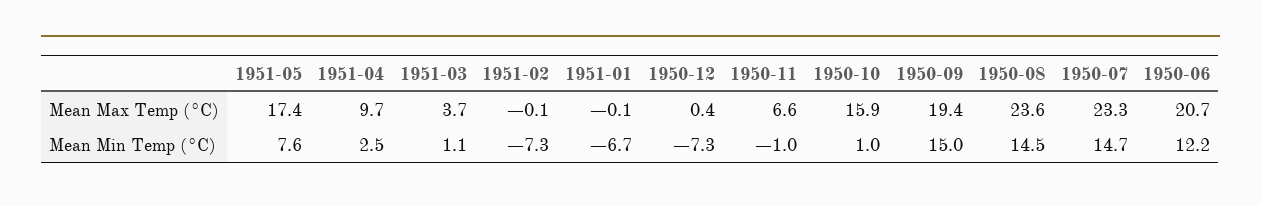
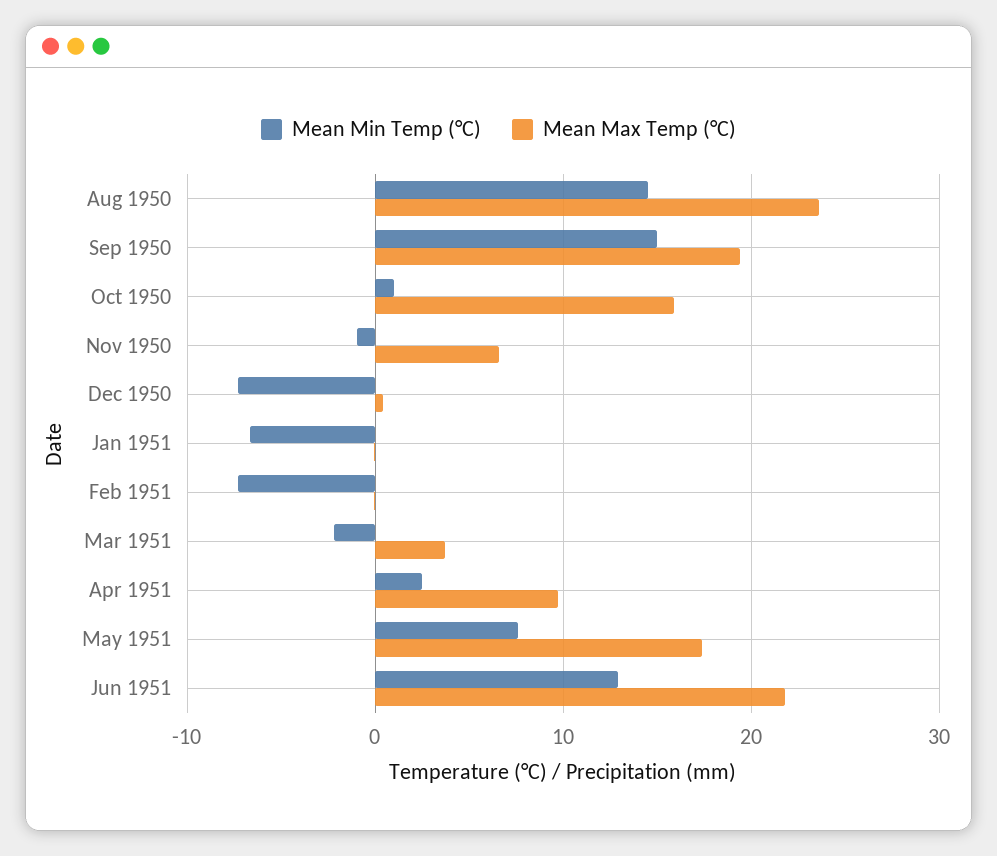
Mean Max Temp (°C), 1950-07: 23.3 -> none
Mean Max Temp (°C), 1950-06: 20.7 -> none
Mean Min Temp (°C), 1951-03: 1.1 -> -2
Mean Min Temp (°C), 1950-07: 14.7 -> none
Mean Min Temp (°C), 1950-06: 12.2 -> none
Mean Min Temp (°C), Jun 1951: none -> 13
Mean Max Temp (°C), Jun 1951: none -> 22

